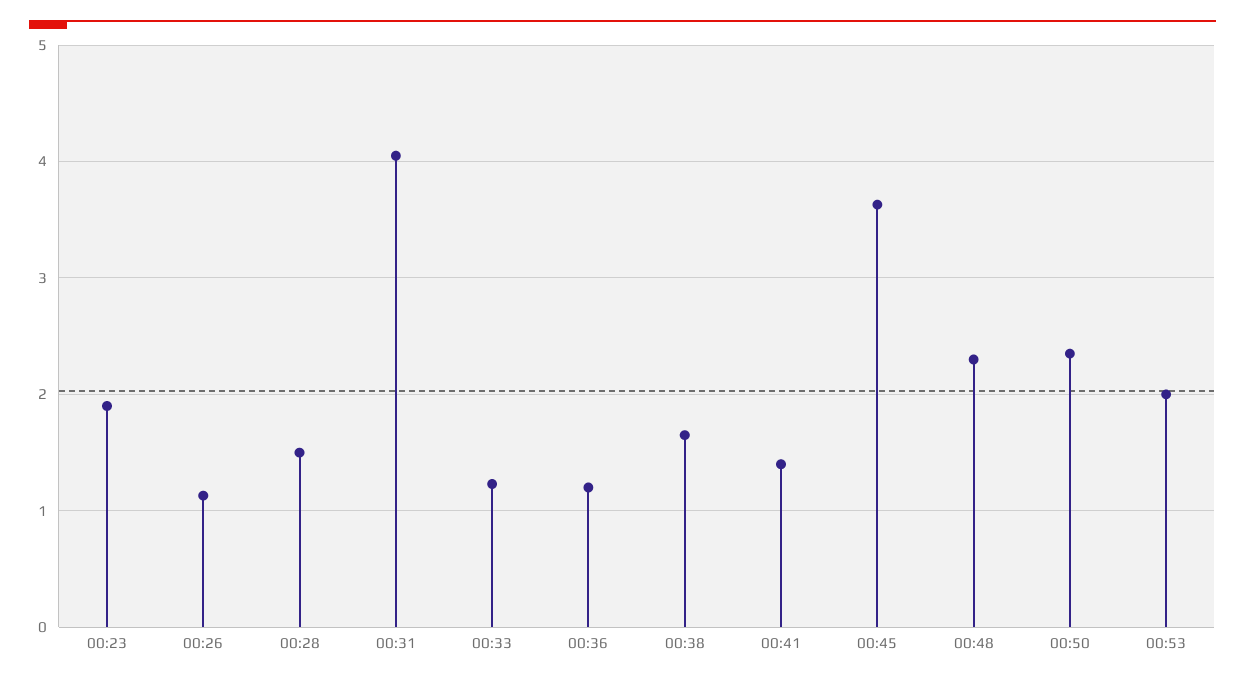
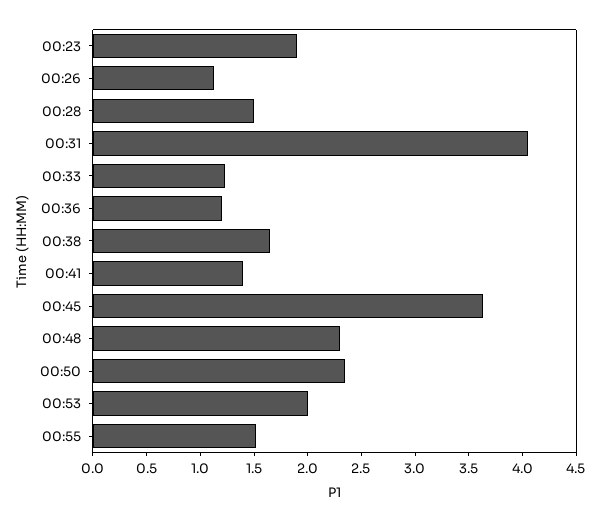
00:55: none -> 1.5

